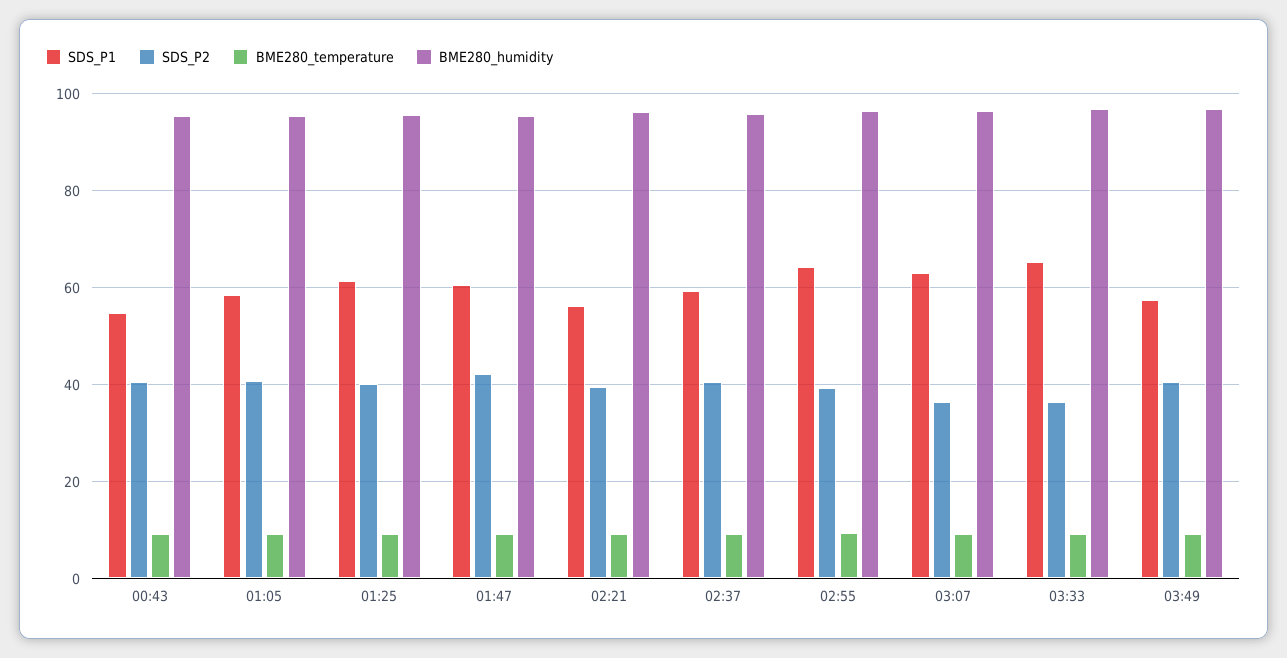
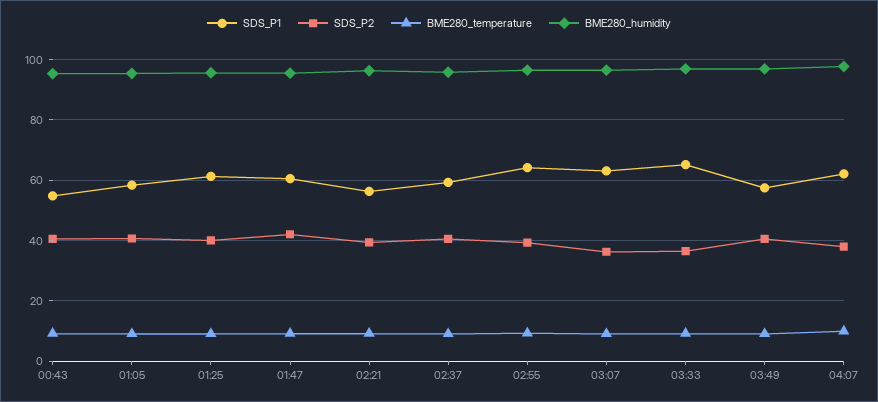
SDS_P1, 04:07: none -> 62
SDS_P2, 04:07: none -> 38
BME280_temperature, 04:07: none -> 10
BME280_humidity, 04:07: none -> 98

